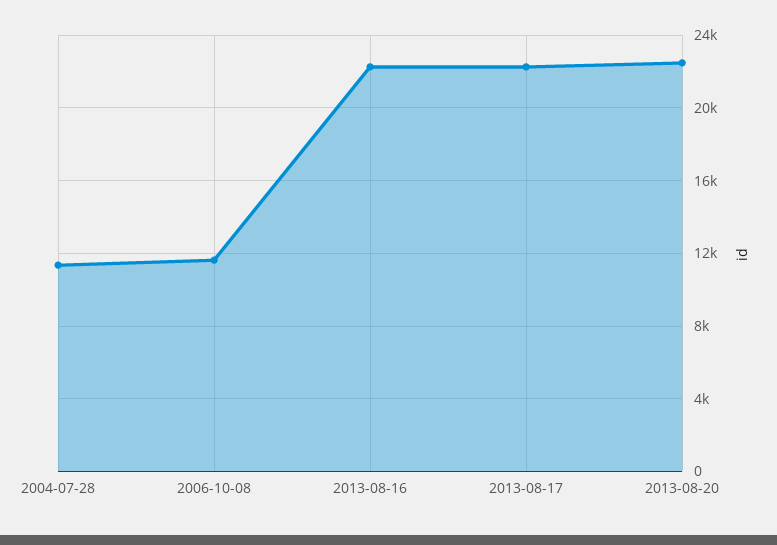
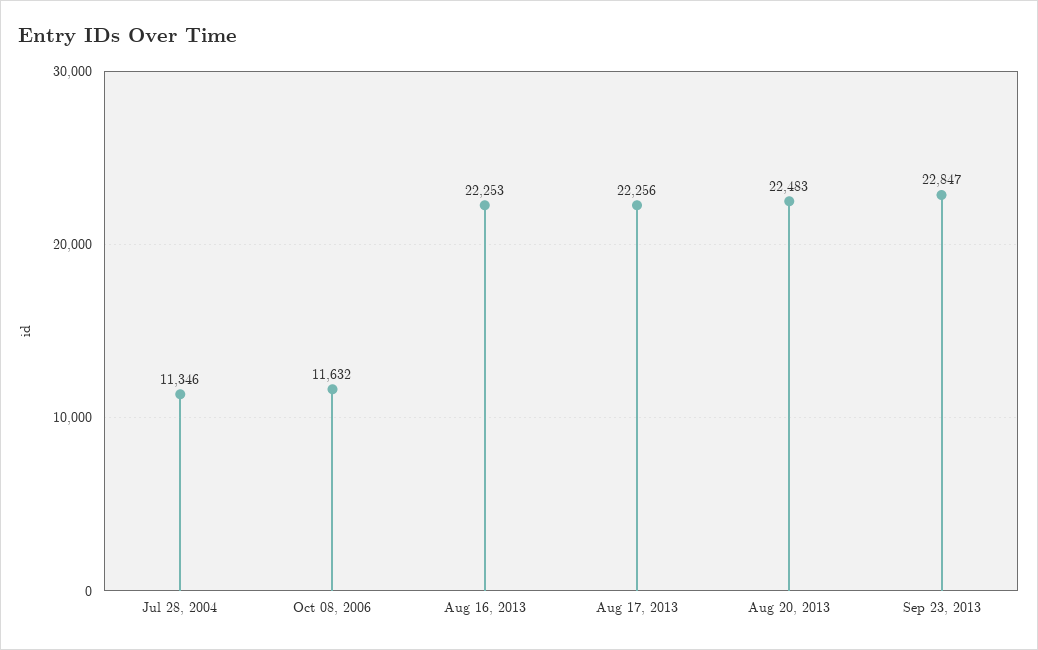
Sep 23, 2013: none -> 22847

